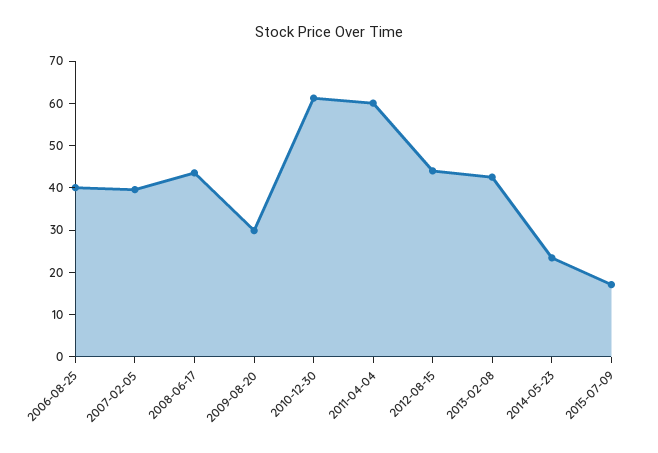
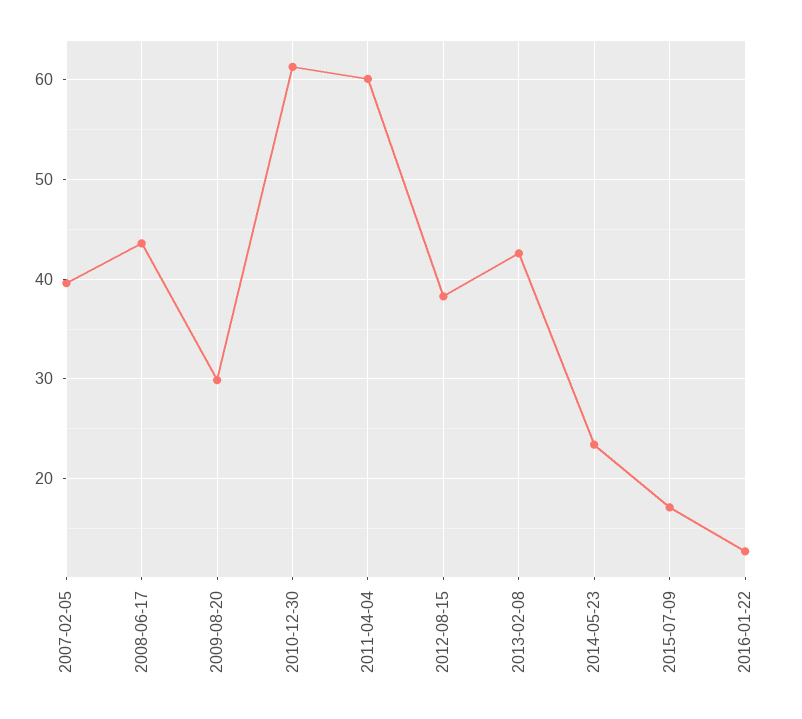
2006-08-25: 40 -> none
2012-08-15: 44 -> 38
2016-01-22: none -> 13

